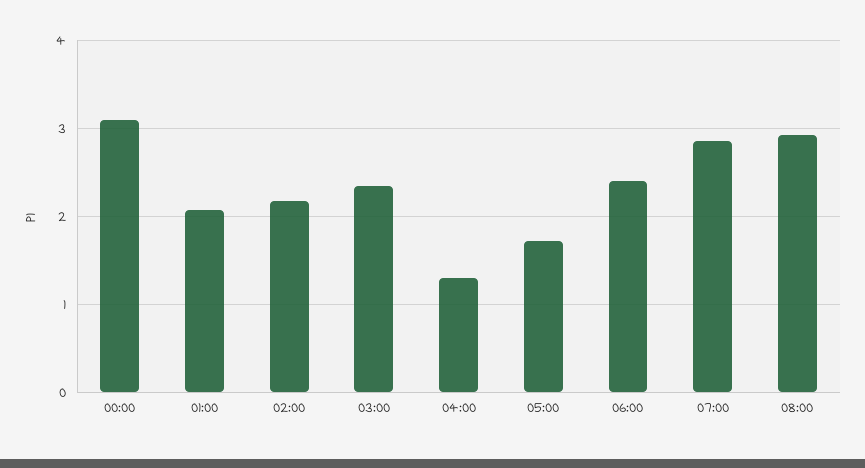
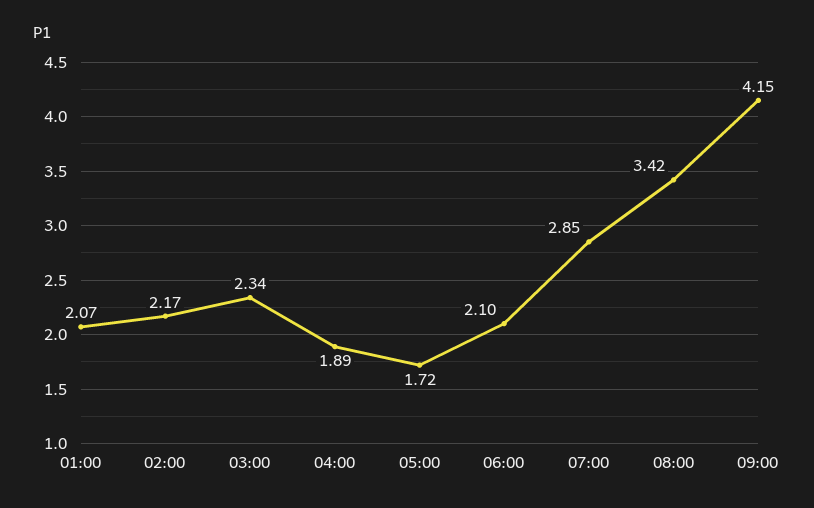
00:00: 3.1 -> none
04:00: 1.3 -> 1.89
06:00: 2.4 -> 2.1
08:00: 2.9 -> 3.42
09:00: none -> 4.15

